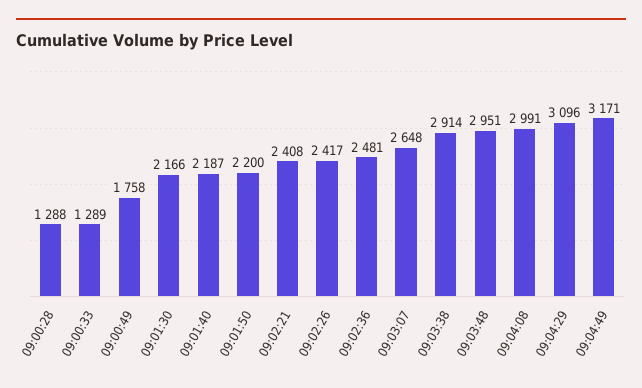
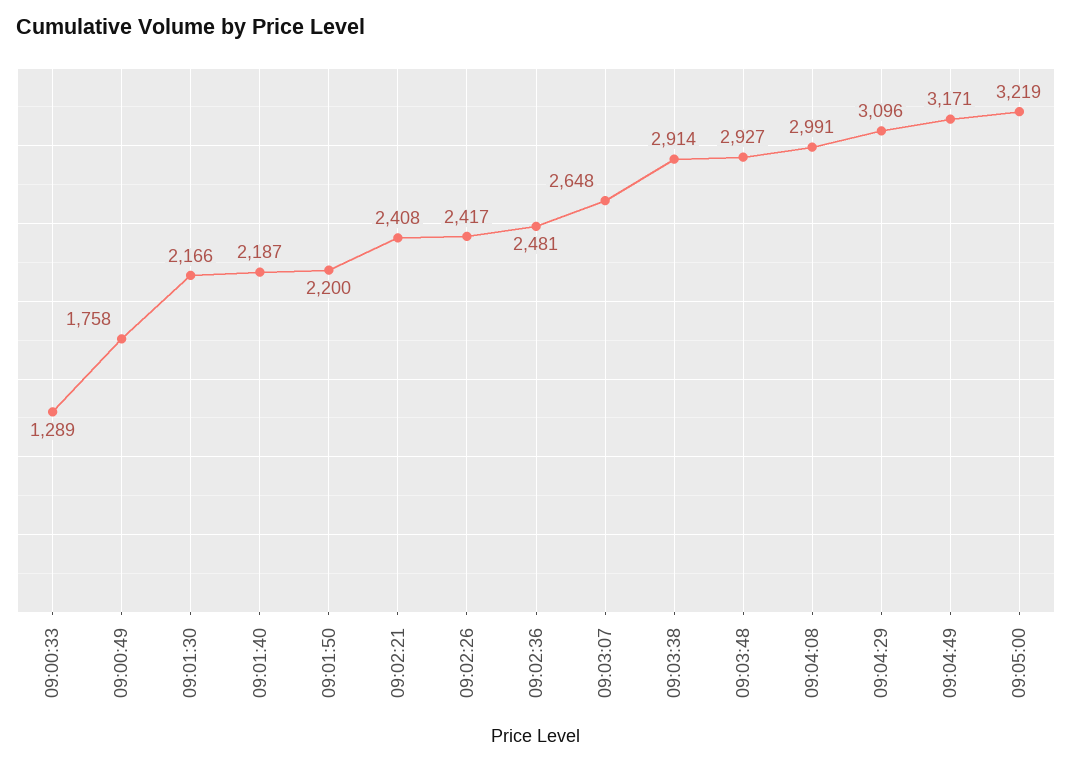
09:00:28: 1288 -> none
09:03:48: 2951 -> 2927
09:05:00: none -> 3219

